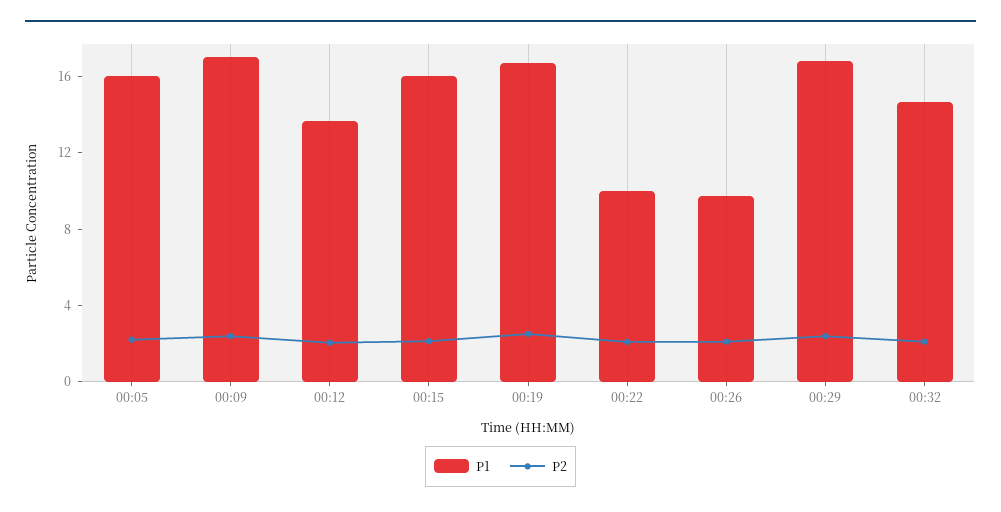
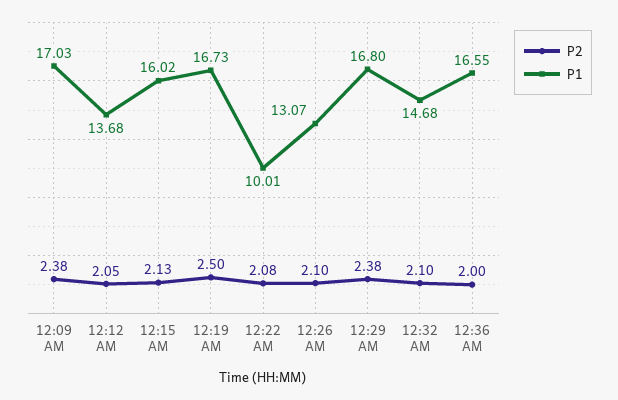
P1, 00:05: 16 -> none
P2, 00:05: 2 -> none
P1, 00:26: 10 -> 13.07
P2, 12:36 AM: none -> 2
P1, 12:36 AM: none -> 16.55

